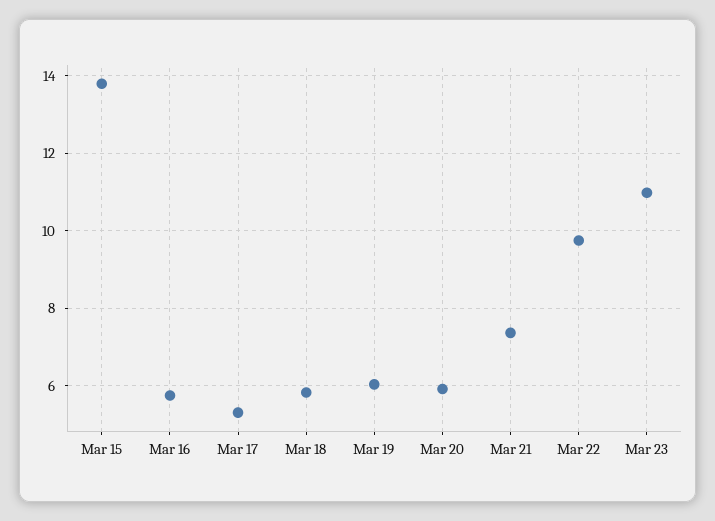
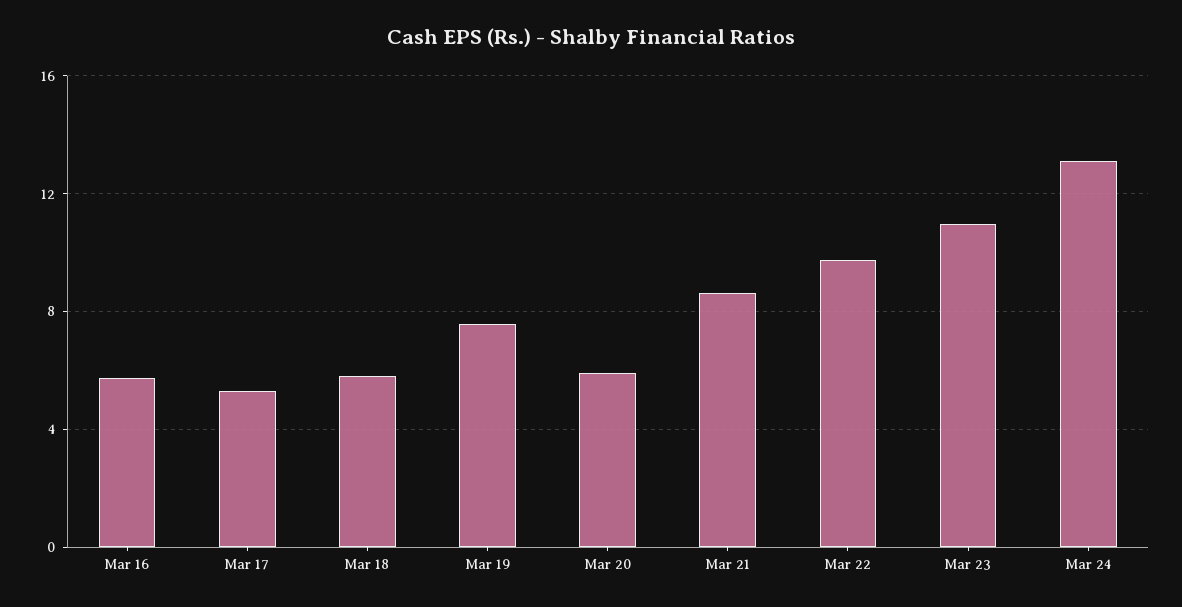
Mar 15: 13.8 -> none
Mar 19: 6 -> 7.5
Mar 21: 7.4 -> 8.5
Mar 24: none -> 13

